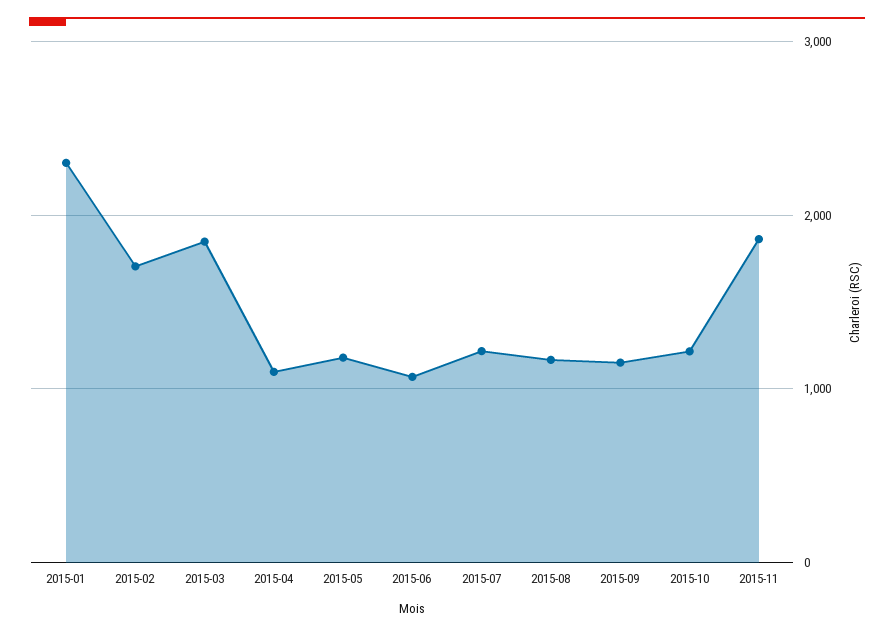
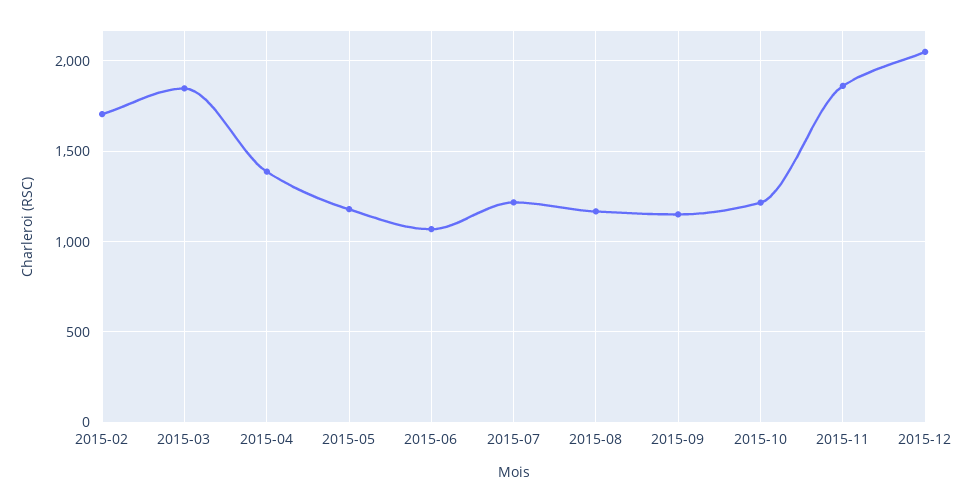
2015-01: 2300 -> none
2015-04: 1100 -> 1400
2015-12: none -> 2050

